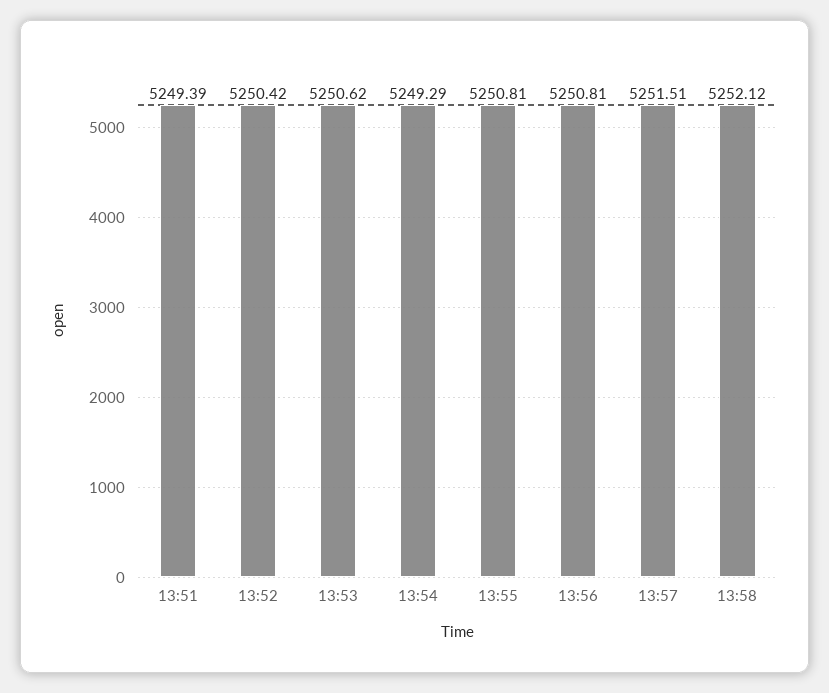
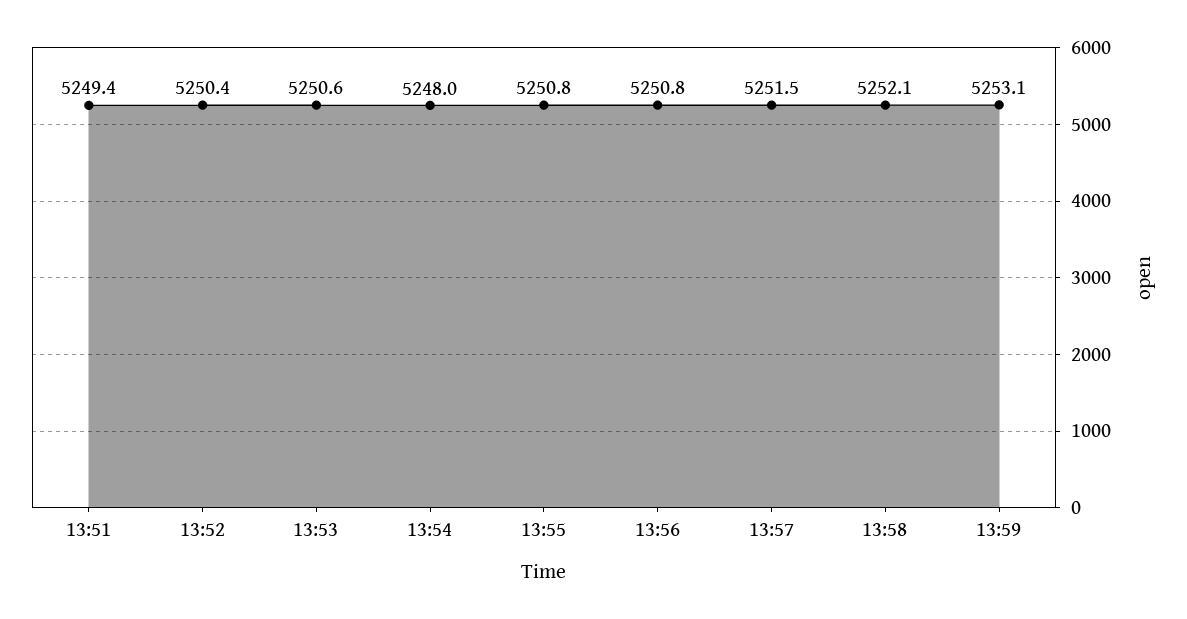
13:54: 5249.29 -> 5248
13:59: none -> 5253.1

